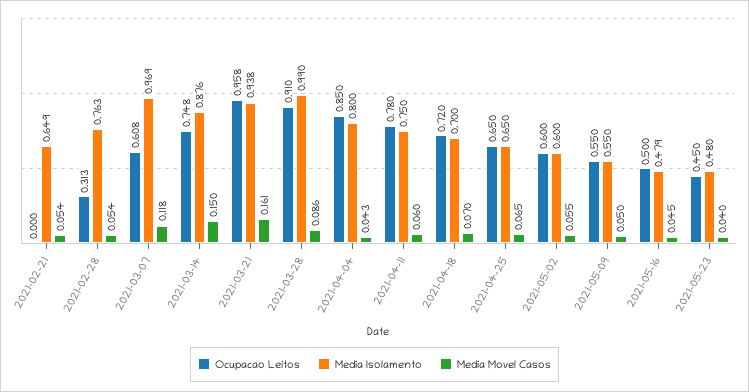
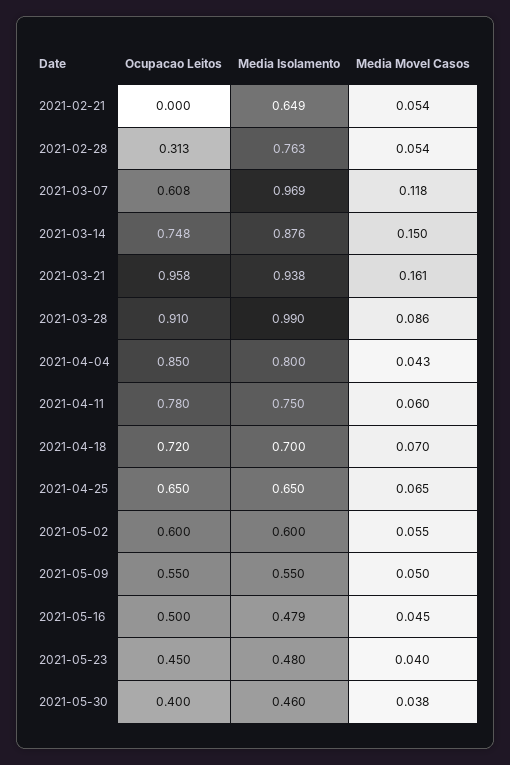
Ocupacao Leitos, 2021-05-30: none -> 0.4
Media Isolamento, 2021-05-30: none -> 0.46
Media Movel Casos, 2021-05-30: none -> 0.038

